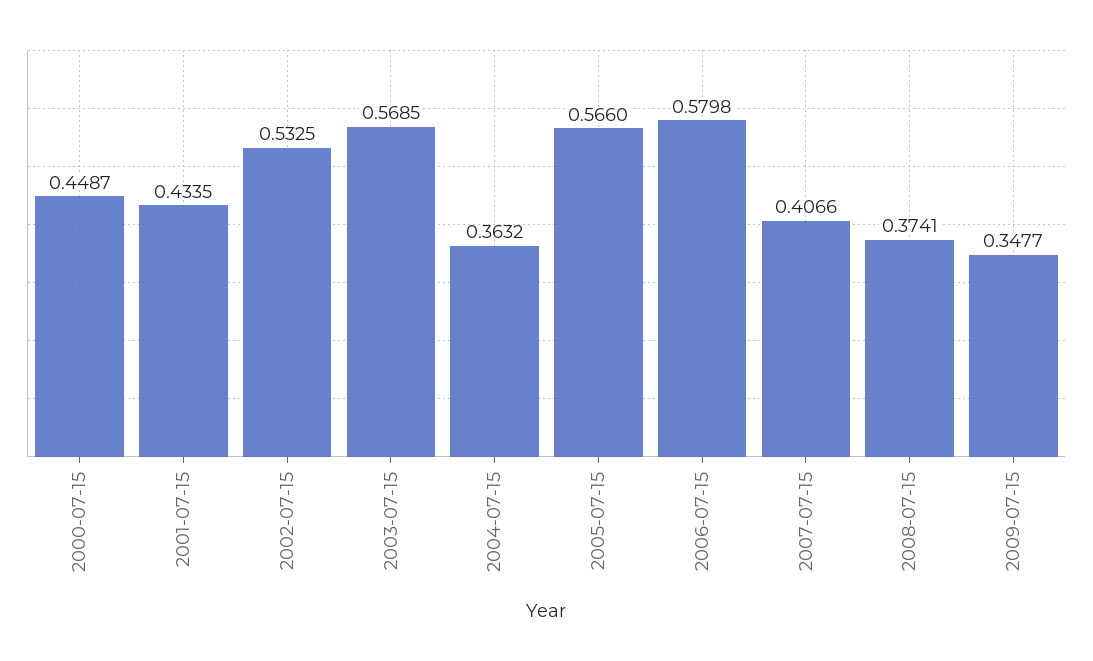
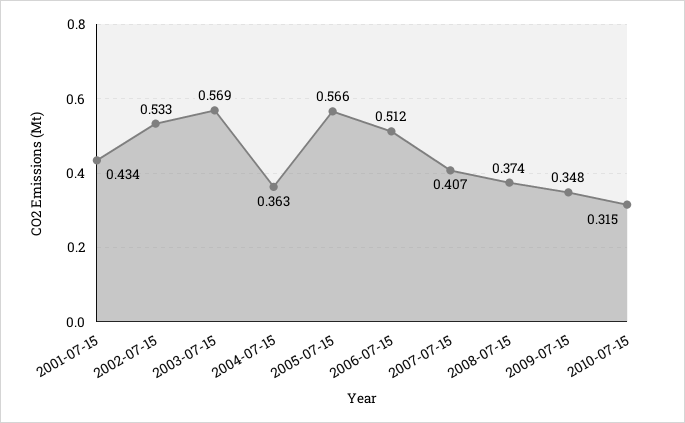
2000-07-15: 0.4487 -> none
2006-07-15: 0.5798 -> 0.512
2010-07-15: none -> 0.315

